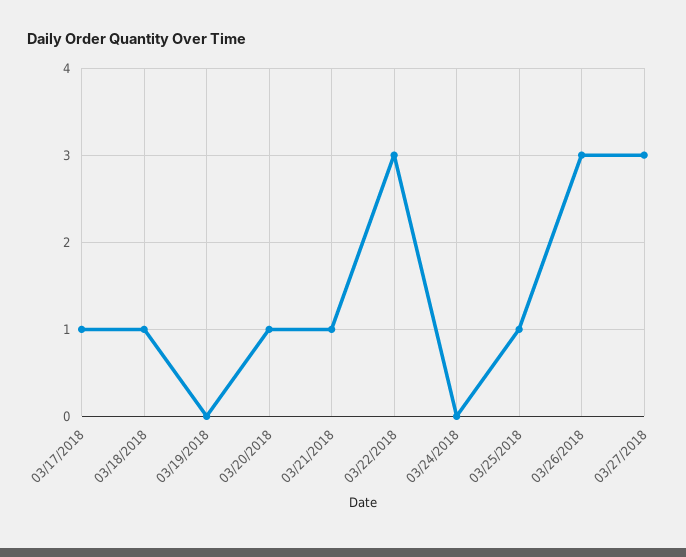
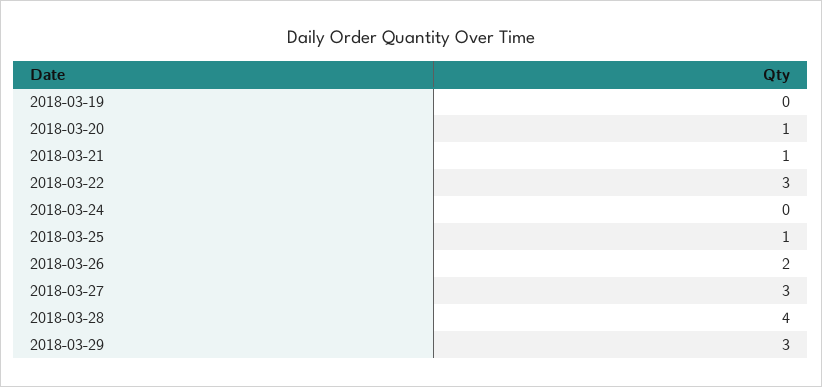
03/17/2018: 1 -> none
03/18/2018: 1 -> none
03/26/2018: 3 -> 2
2018-03-28: none -> 4
2018-03-29: none -> 3

